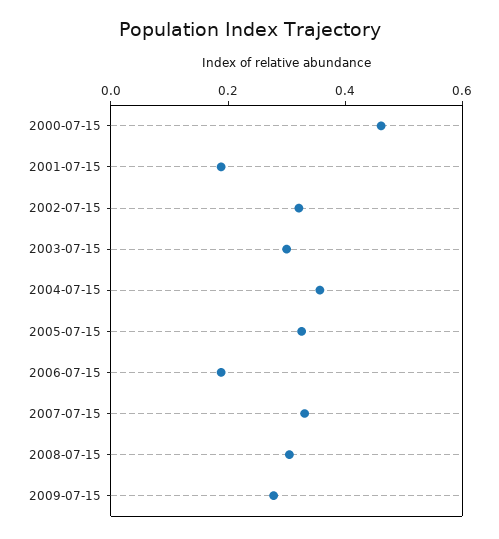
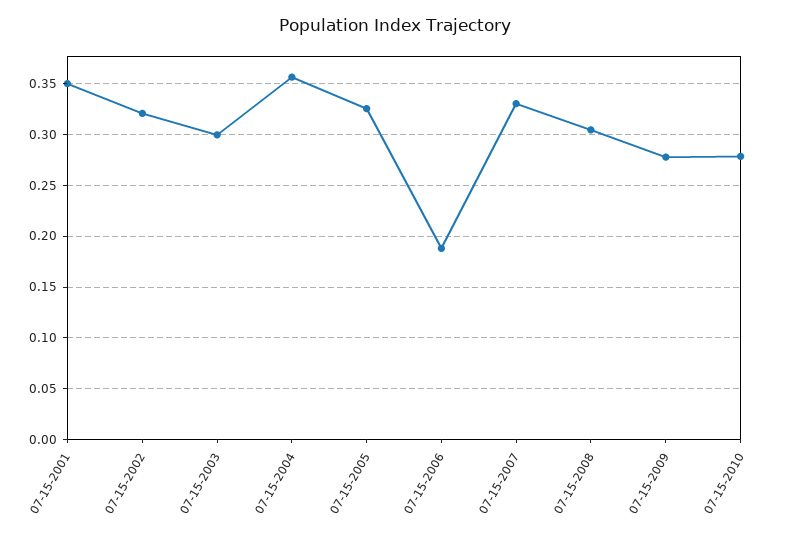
2000-07-15: 0.45 -> none
2001-07-15: 0.2 -> 0.35
07-15-2010: none -> 0.28

